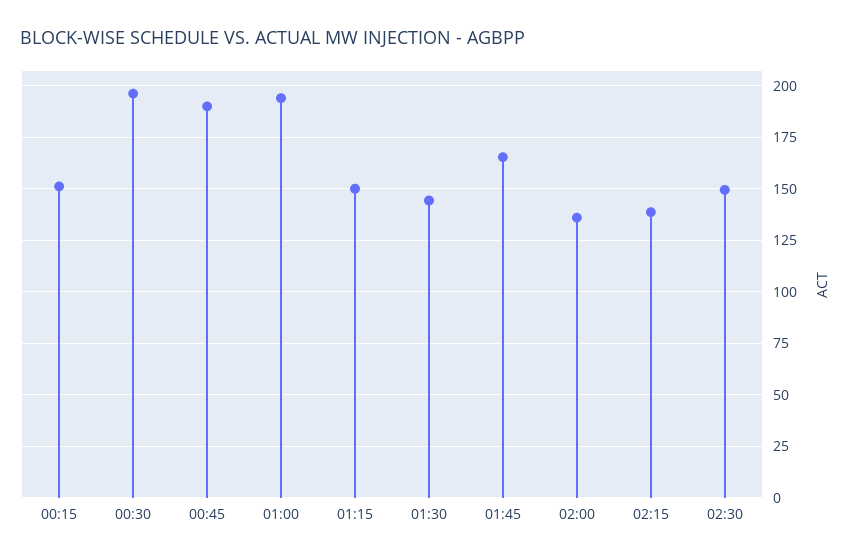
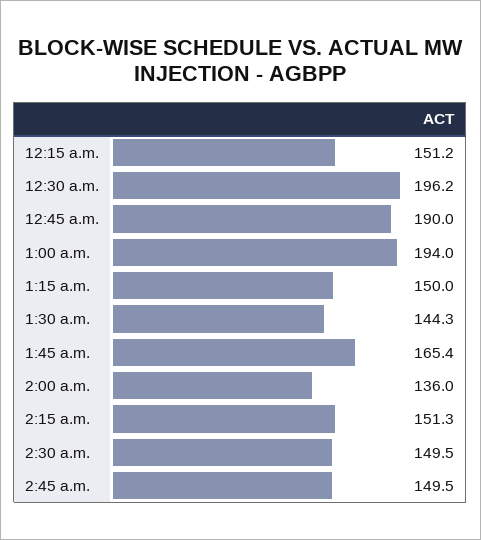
02:15: 140 -> 151.3
2:45 a.m.: none -> 149.5

